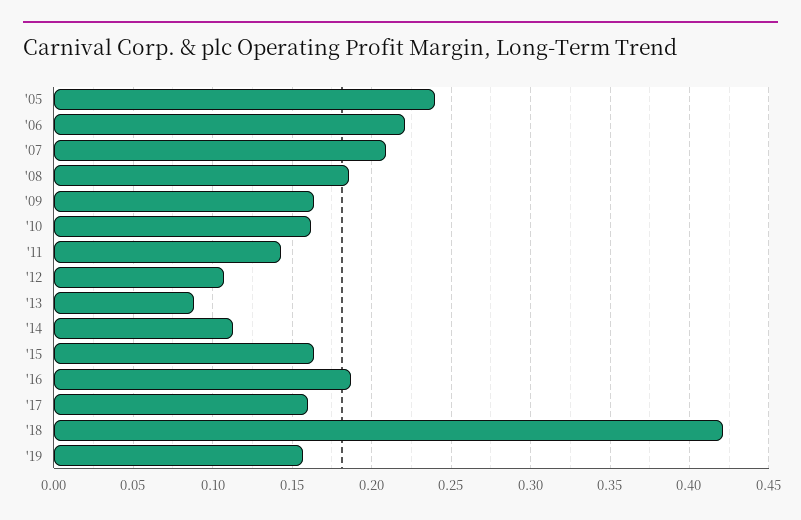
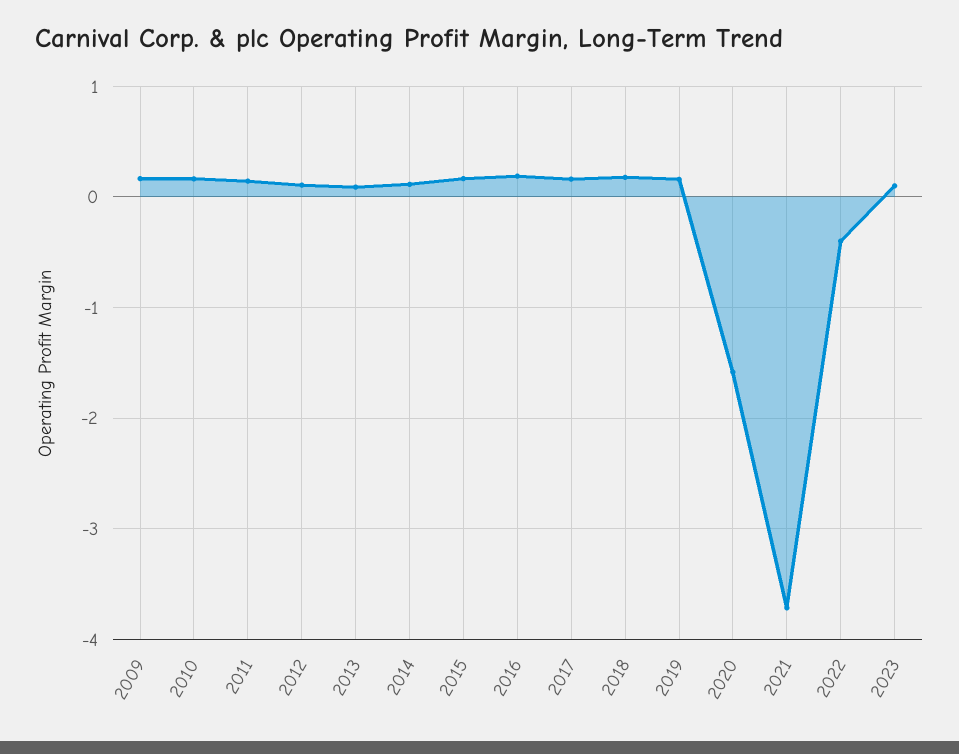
'05: 0.24 -> none
'06: 0.22 -> none
'07: 0.21 -> none
'08: 0.185 -> none
'18: 0.42 -> 0.2
2020: none -> -1.6
2021: none -> -3.7
2022: none -> -0.4
2023: none -> 0.1

